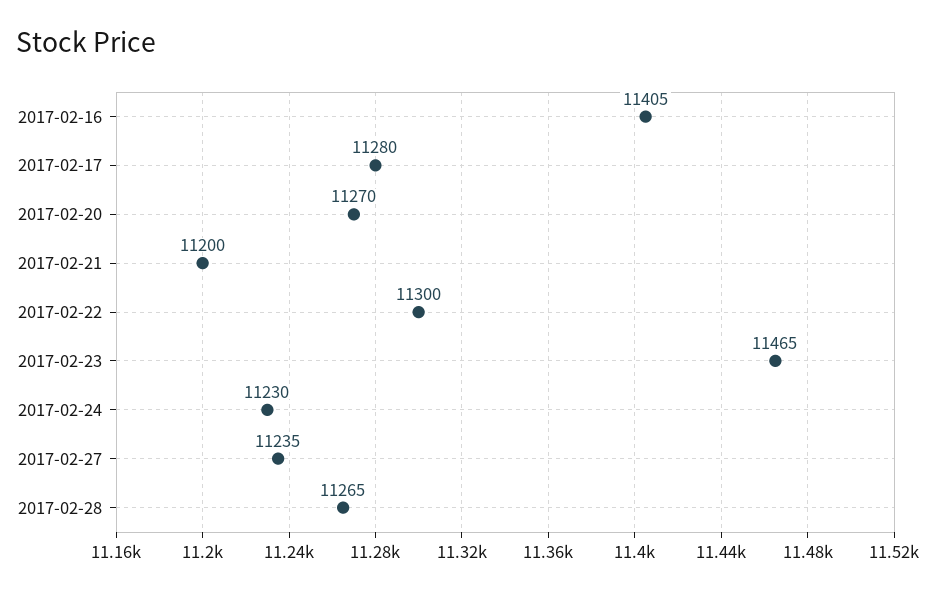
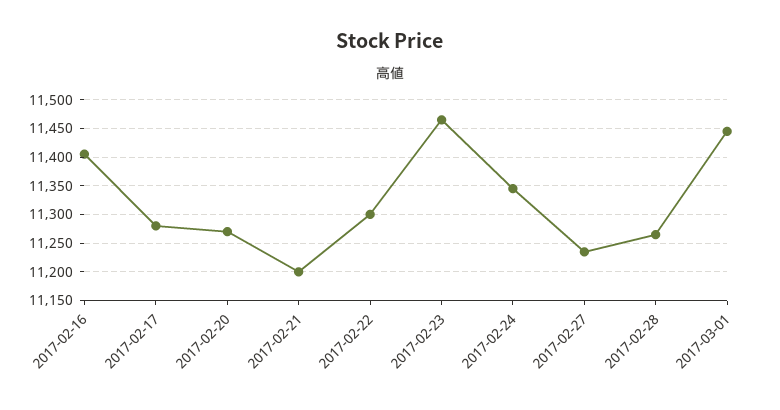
2017-02-24: 11230 -> 11350
2017-03-01: none -> 11450

